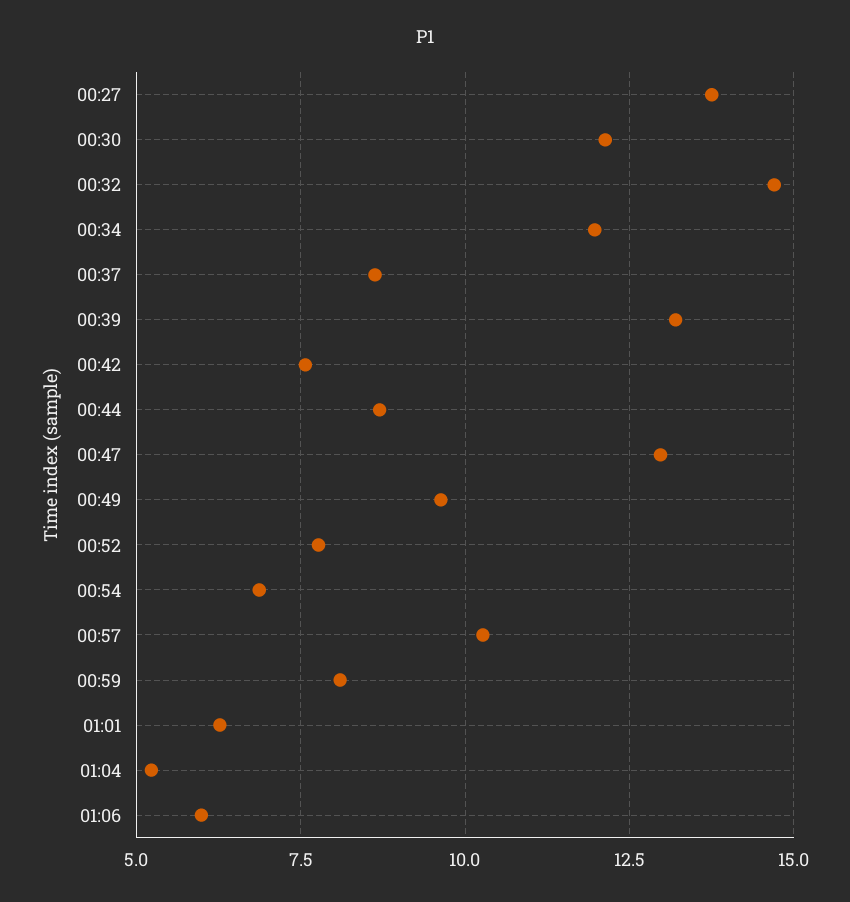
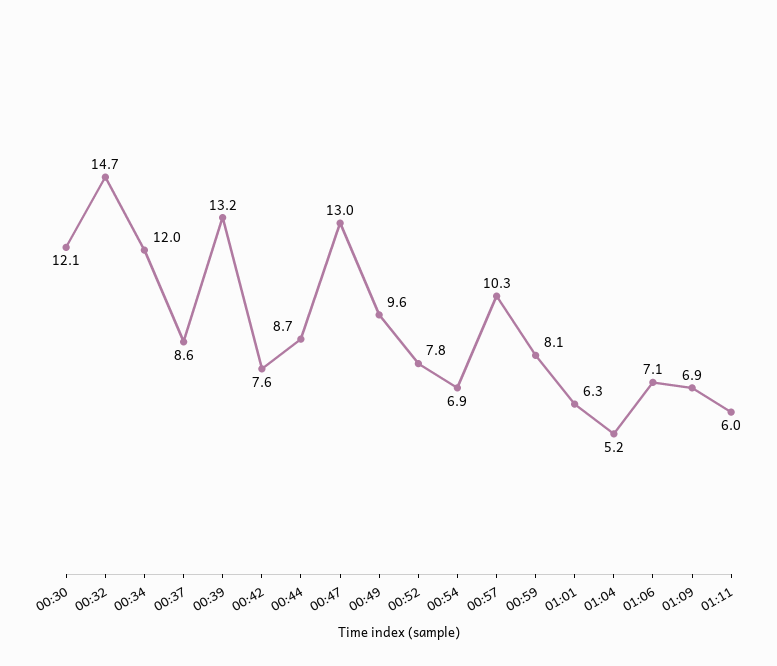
00:27: 13.75 -> none
01:06: 6 -> 7.1
01:09: none -> 6.9
01:11: none -> 6

